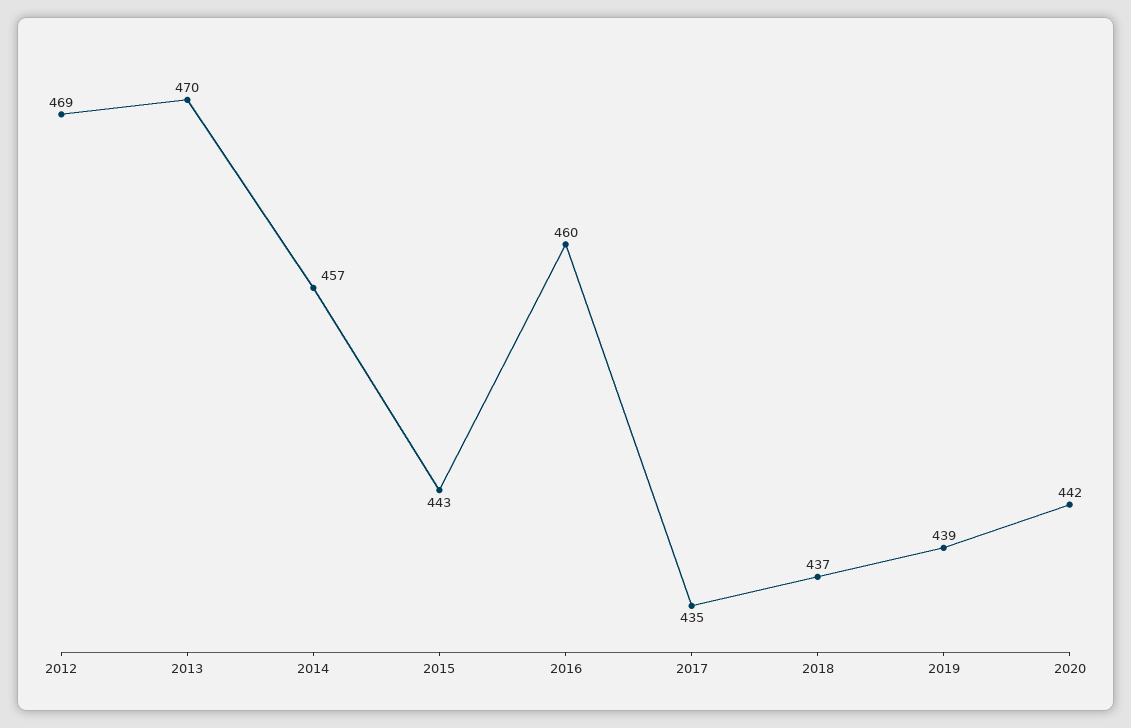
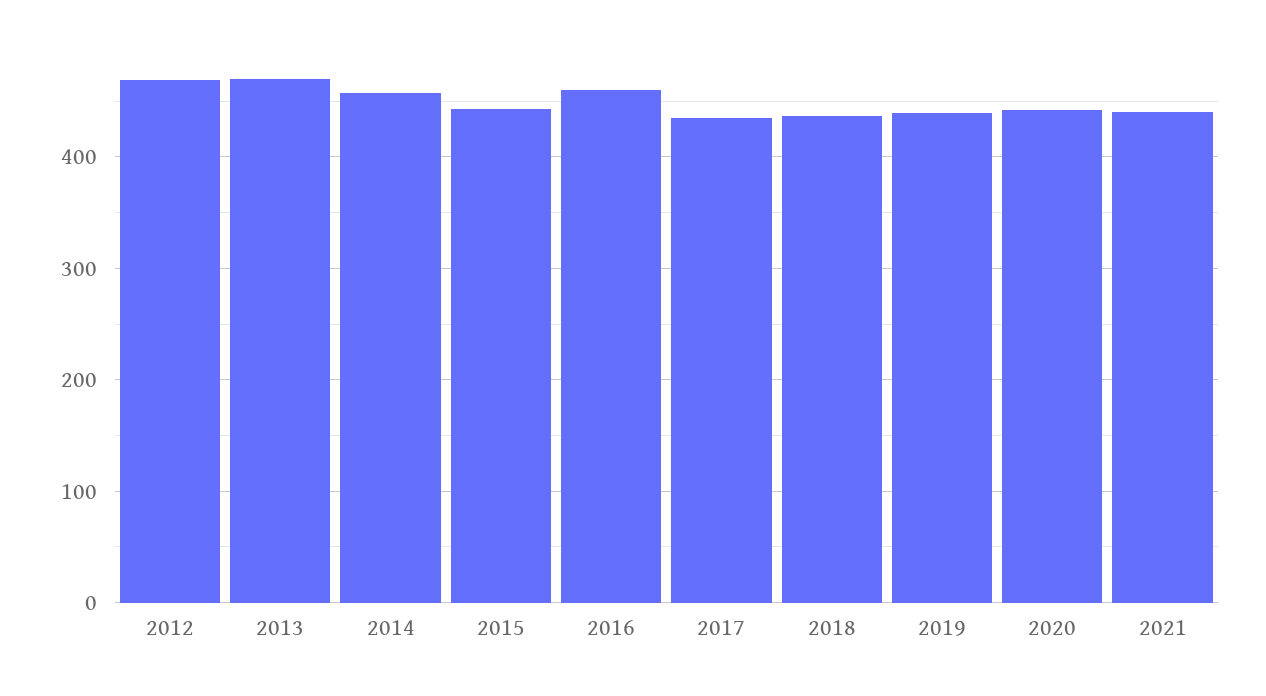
2021: none -> 440

